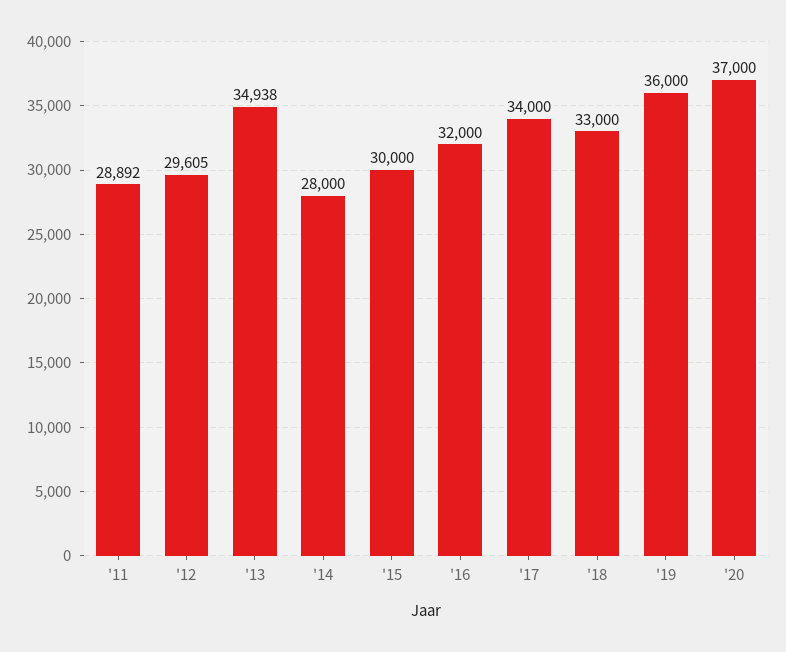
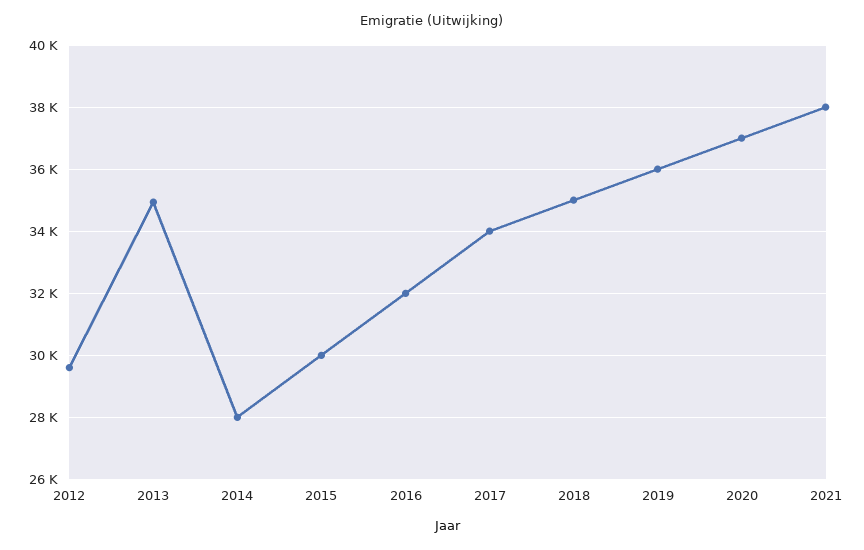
'11: 28892 -> none
'18: 33000 -> 35000
2021: none -> 38000

